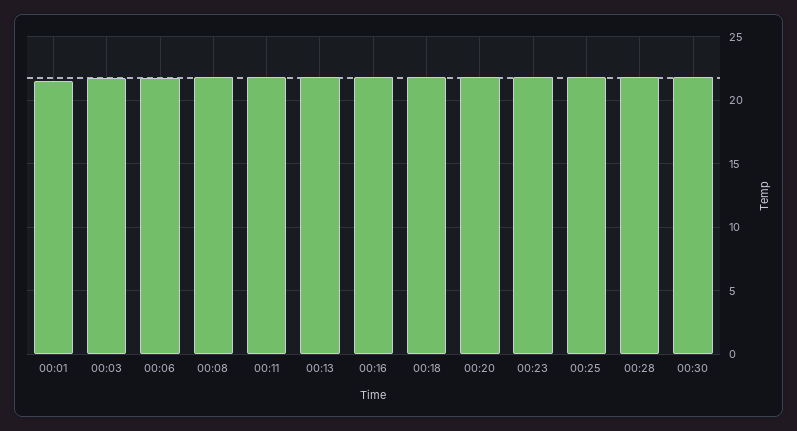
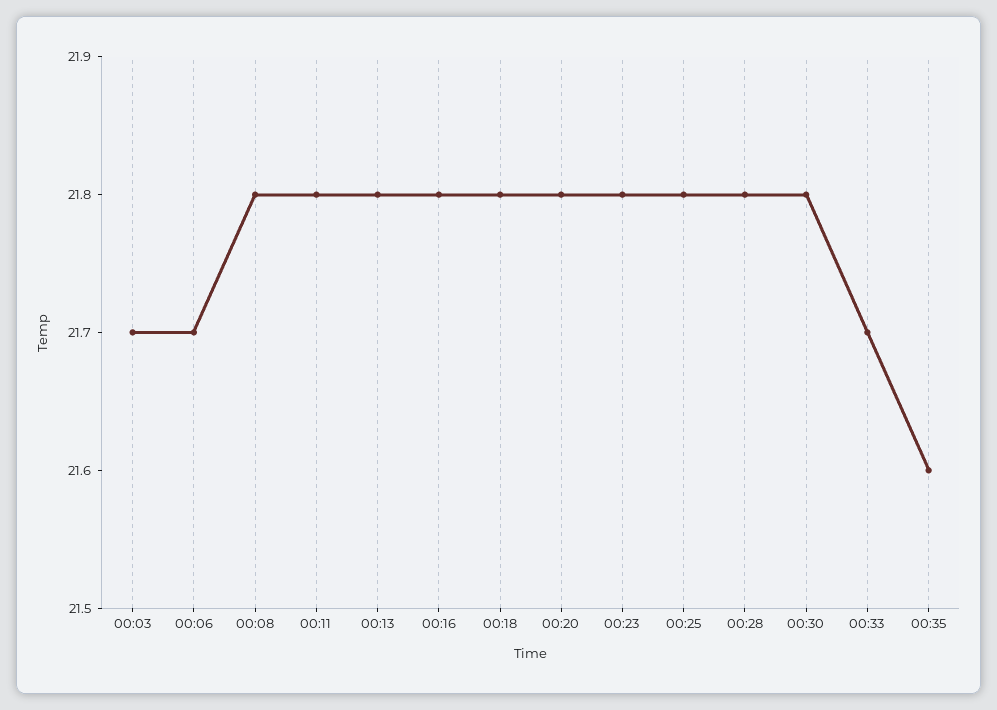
00:01: 21.5 -> none
00:33: none -> 21.7
00:35: none -> 21.6

